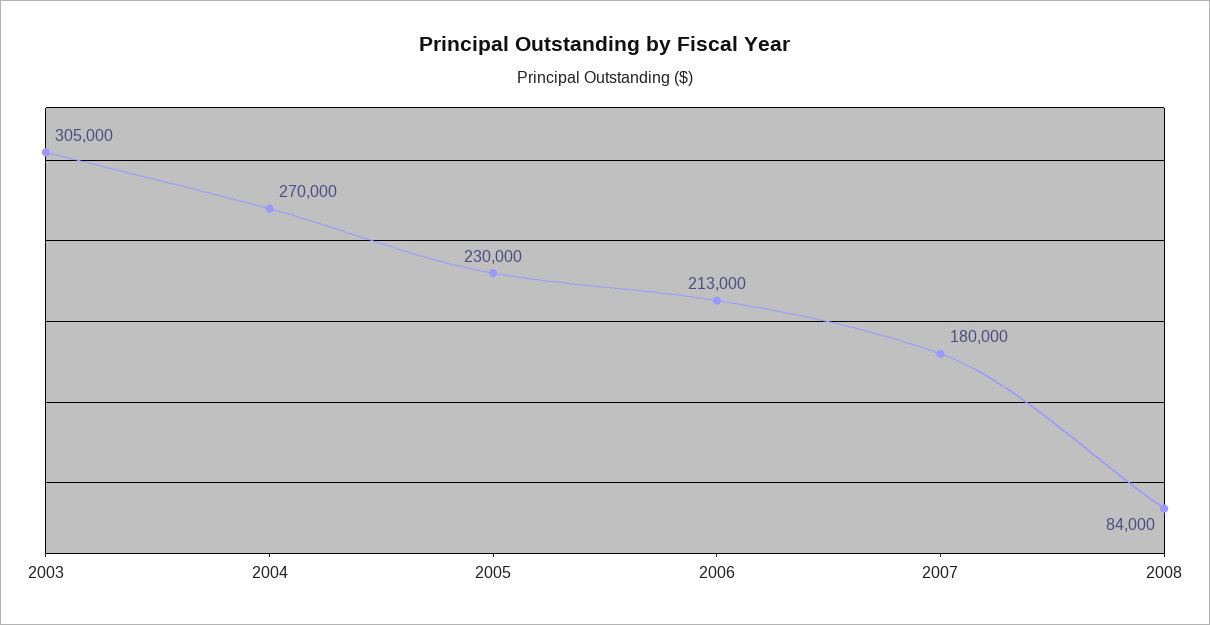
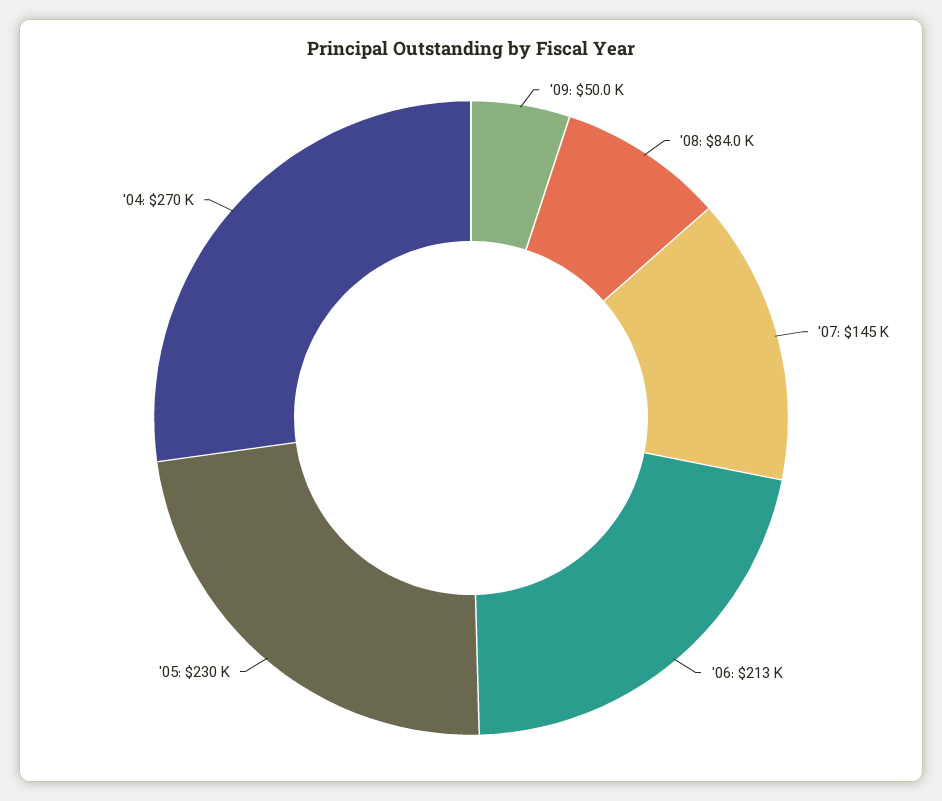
2003: 305000 -> none
2007: 180000 -> 145000
'09: none -> 50000

